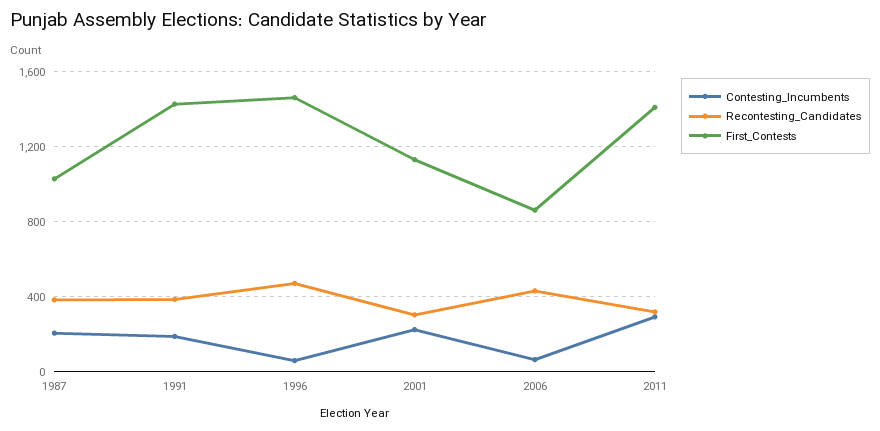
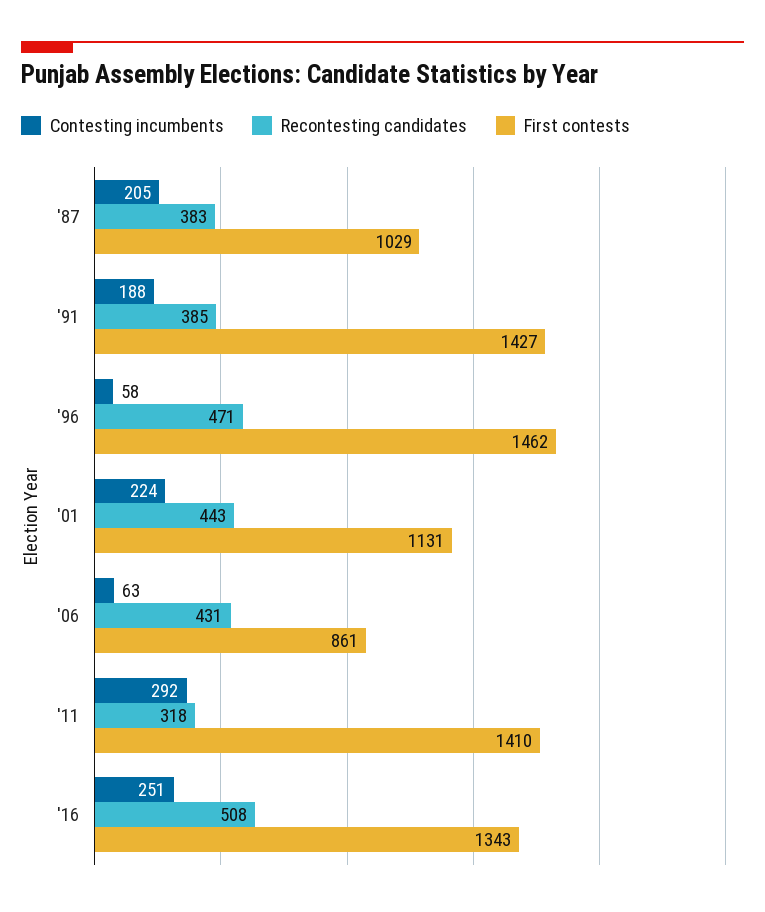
Recontesting_Candidates, 2001: 300 -> 443
Contesting_Incumbents, '16: none -> 251
Recontesting_Candidates, '16: none -> 508
First_Contests, '16: none -> 1343

